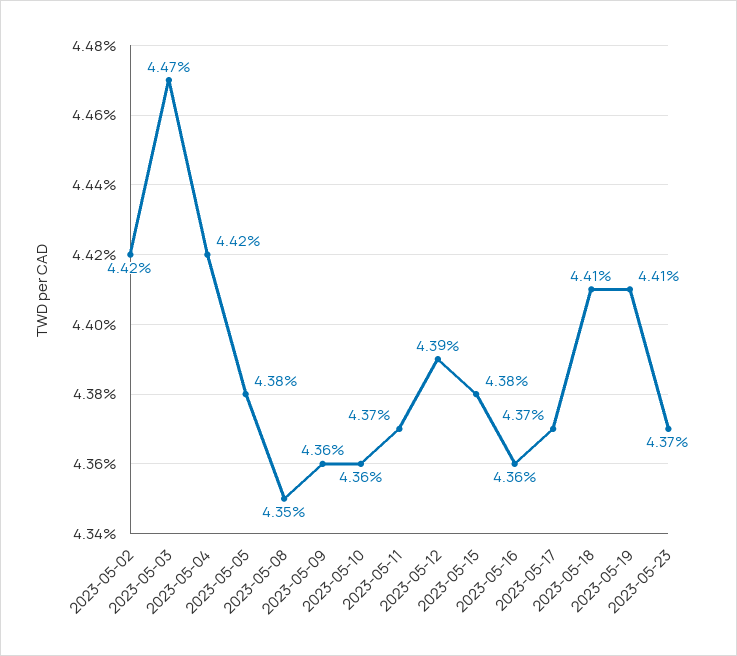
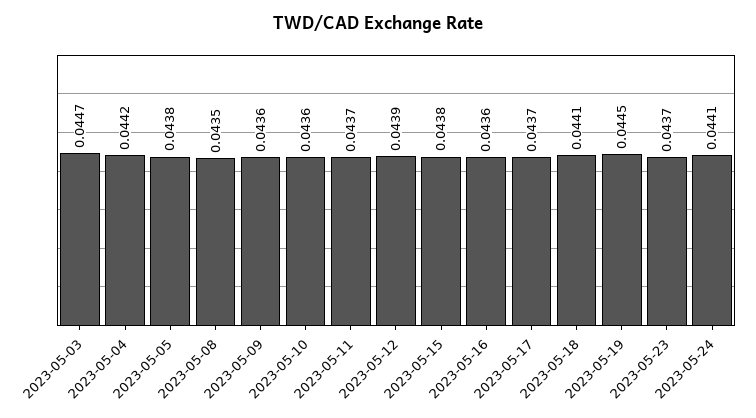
2023-05-02: 0.0442 -> none
2023-05-19: 0.0441 -> 0.0445
2023-05-24: none -> 0.0441

